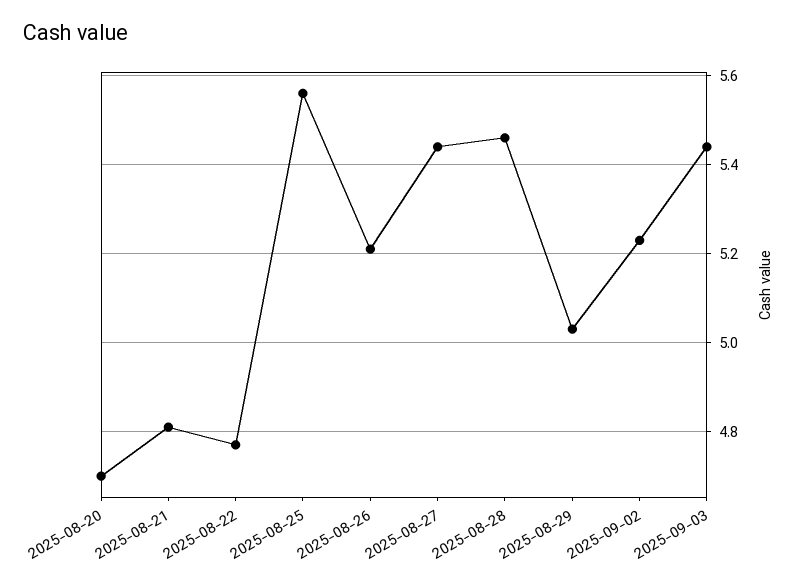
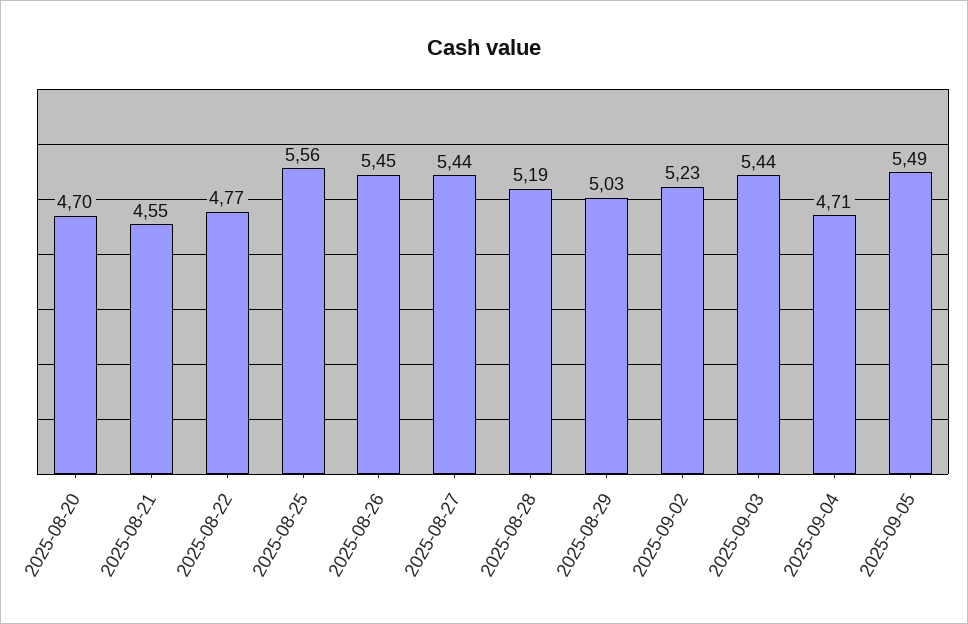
2025-08-21: 4.8 -> 4.55
2025-08-26: 5.2 -> 5.45
2025-08-28: 5.45 -> 5.19
2025-09-04: none -> 4.71
2025-09-05: none -> 5.49

